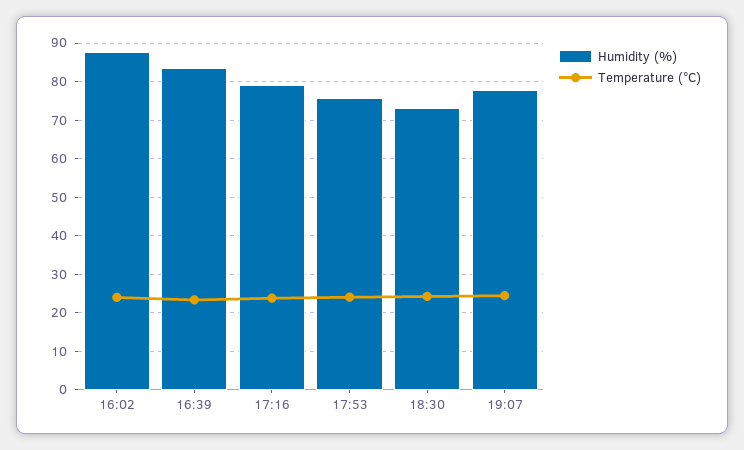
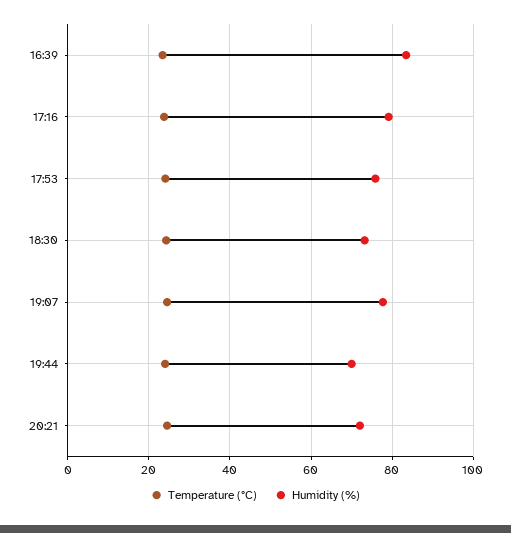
Humidity (%), 16:02: 88 -> none
Temperature (°C), 16:02: 24 -> none
Temperature (°C), 19:44: none -> 24
Humidity (%), 19:44: none -> 70
Temperature (°C), 20:21: none -> 24
Humidity (%), 20:21: none -> 72

